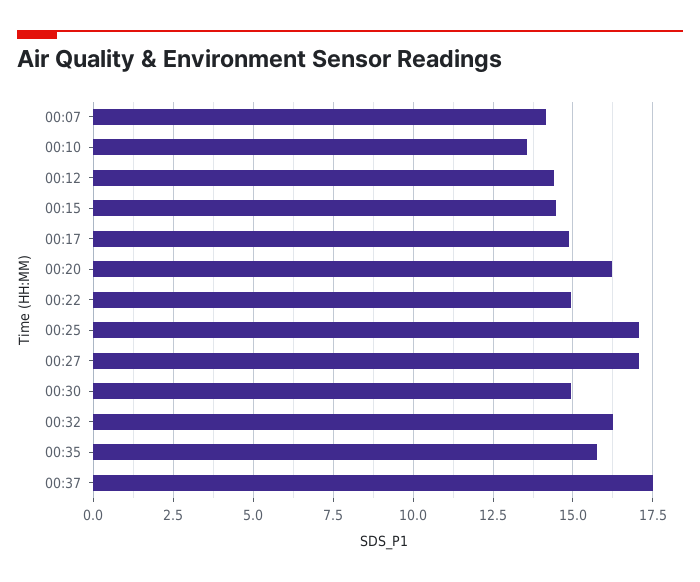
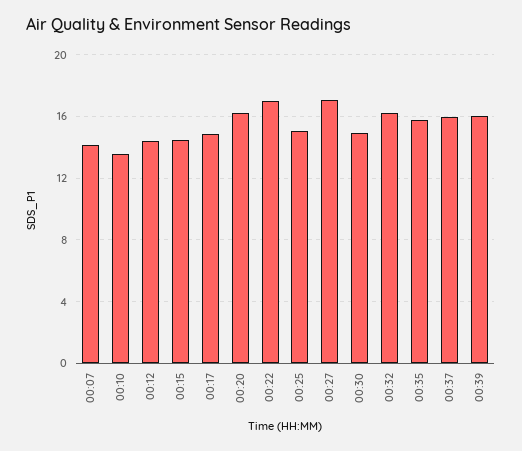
00:22: 15 -> 17
00:25: 17 -> 15
00:37: 17.5 -> 16
00:39: none -> 16

